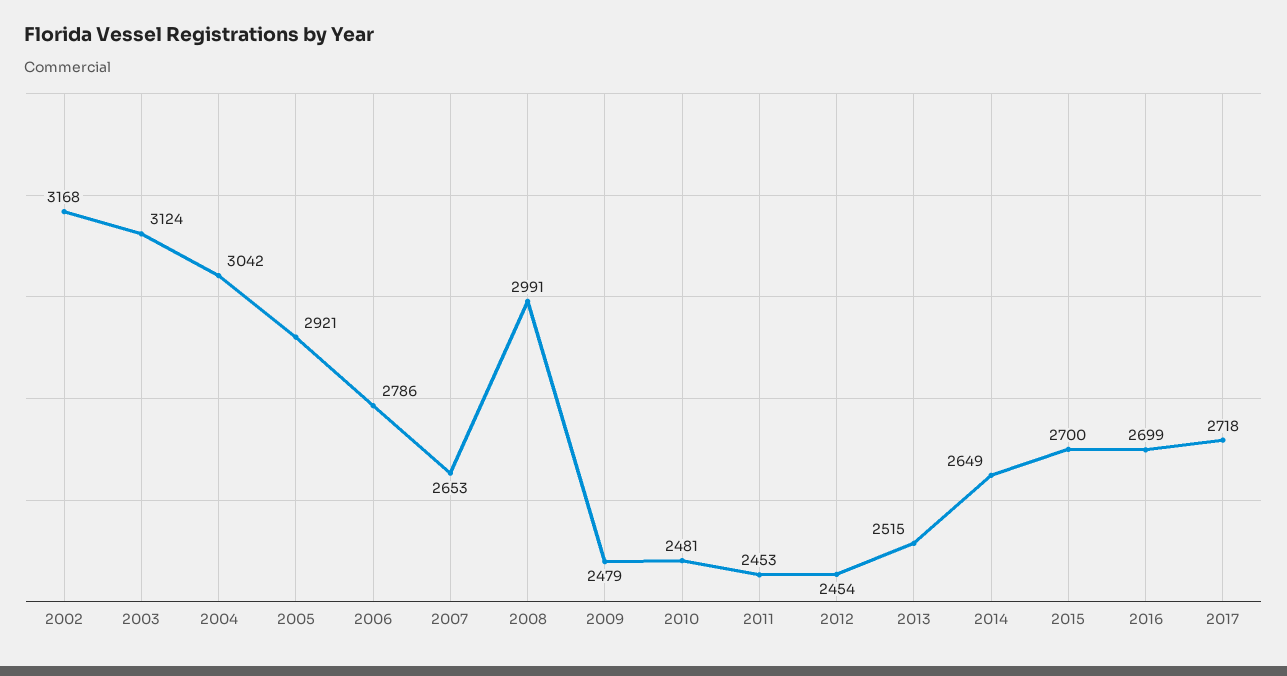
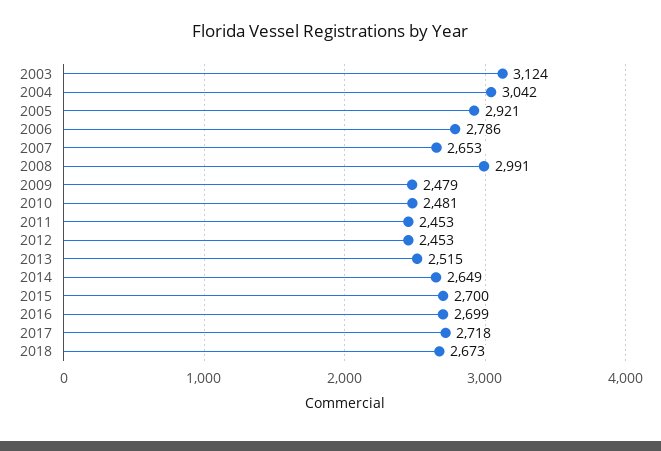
2002: 3168 -> none
2012: 2454 -> 2453
2018: none -> 2673

